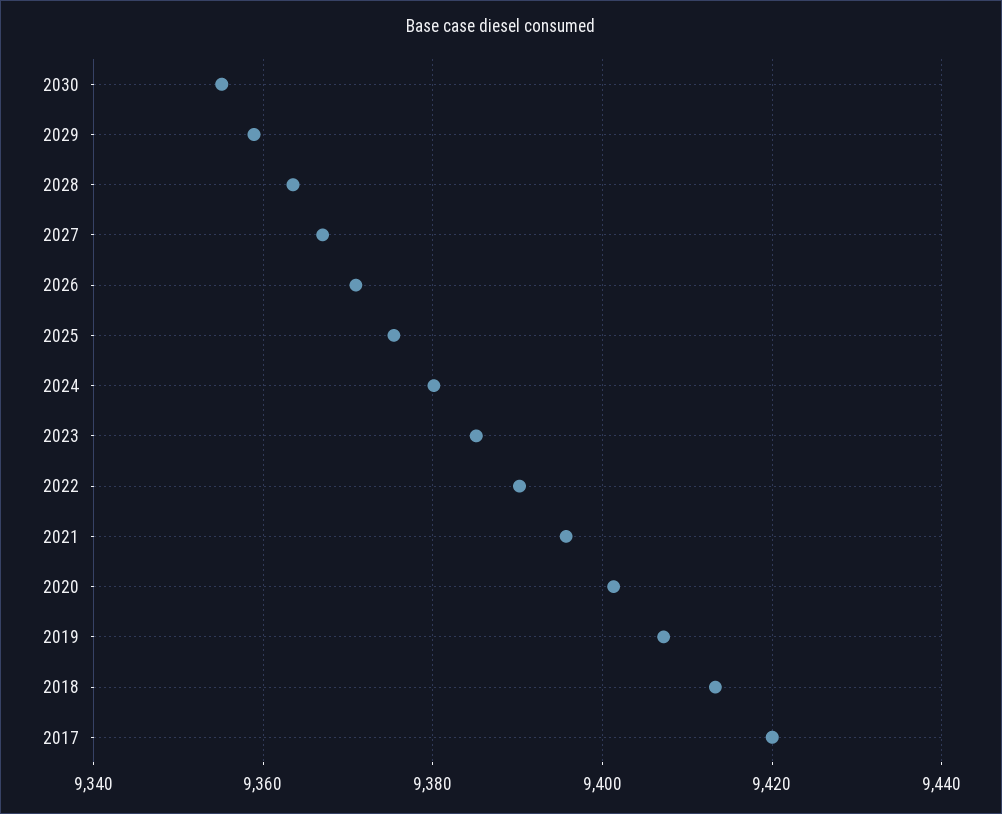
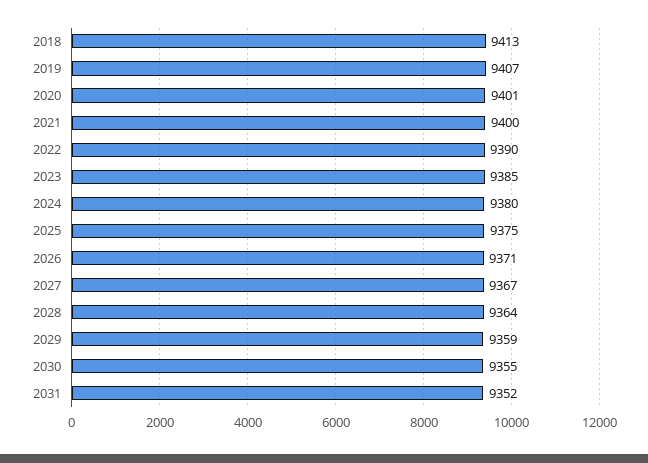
2021: 9396 -> 9400
2017: 9420 -> none
2031: none -> 9352

